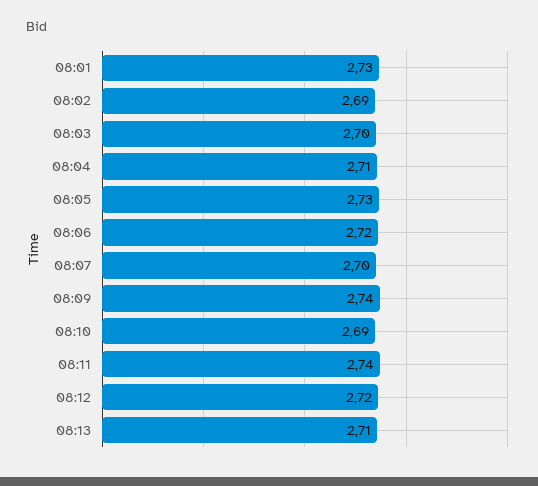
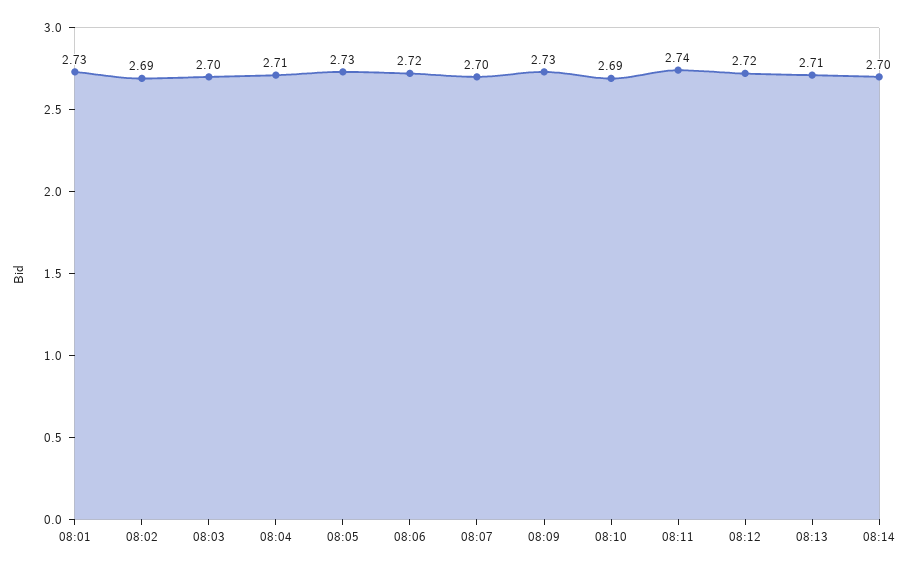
08:09: 2.74 -> 2.73
08:14: none -> 2.7

